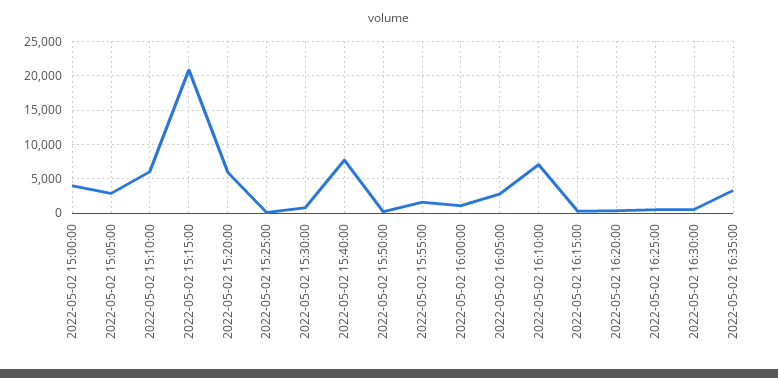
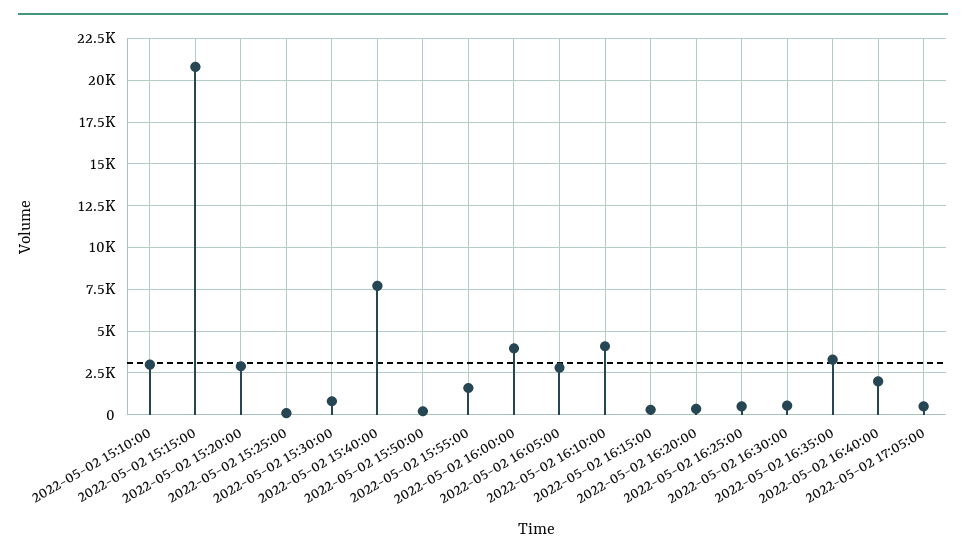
2022-05-02 15:00:00: 4000 -> none
2022-05-02 15:05:00: 3000 -> none
2022-05-02 15:10:00: 6000 -> 3000
2022-05-02 15:20:00: 6000 -> 3000
2022-05-02 16:00:00: 1000 -> 4000
2022-05-02 16:10:00: 7000 -> 4000
2022-05-02 16:40:00: none -> 2000
2022-05-02 17:05:00: none -> 500

